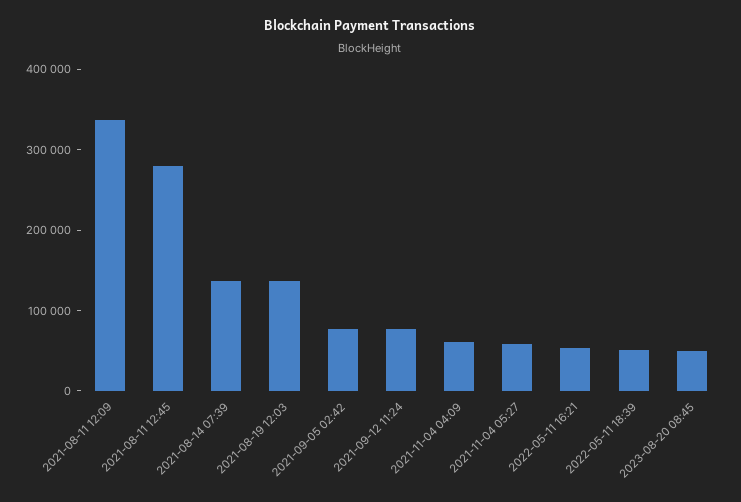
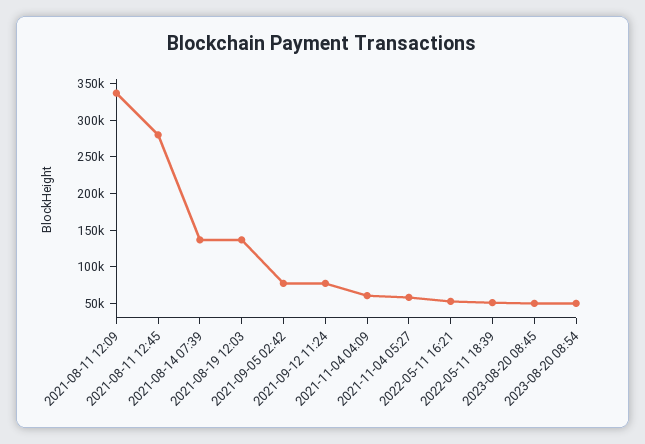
2023-08-20 08:54: none -> 50000

